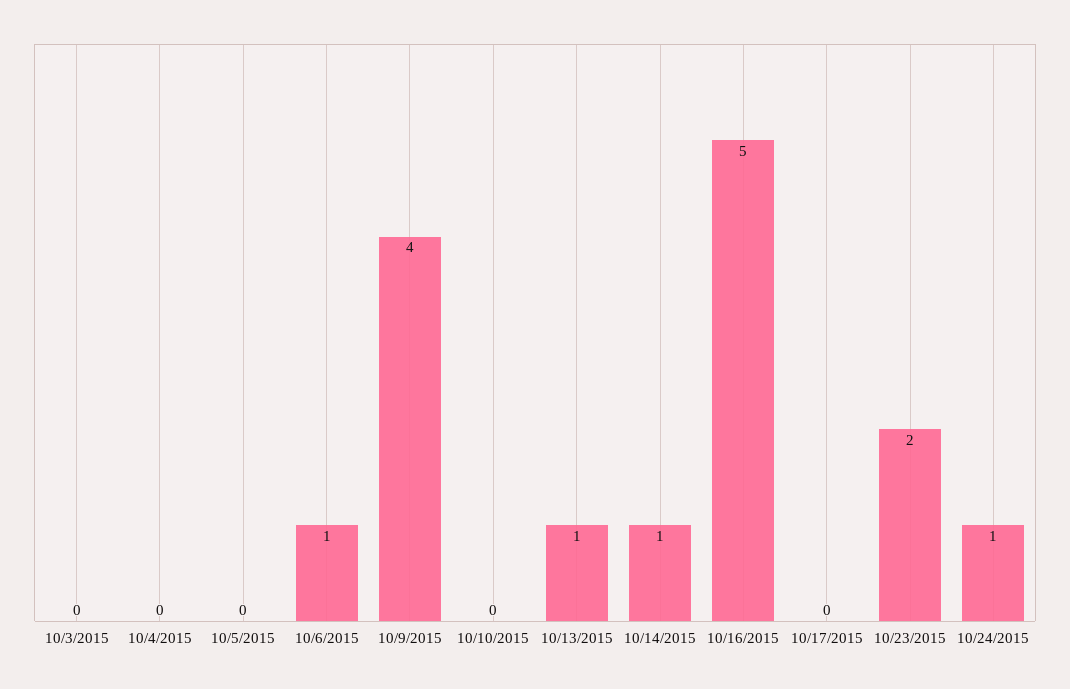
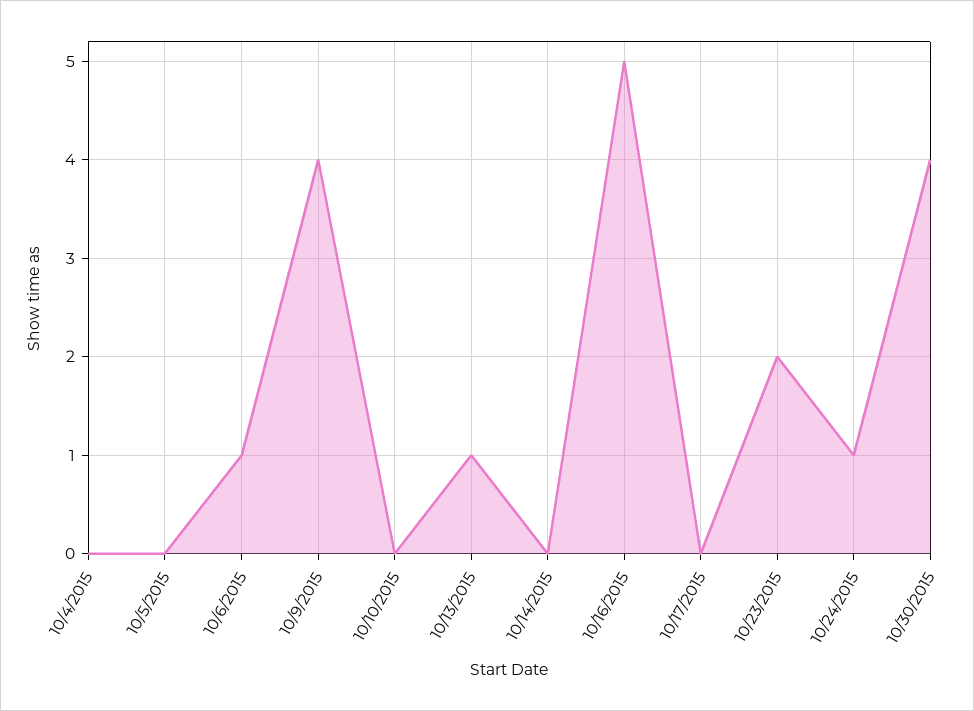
10/3/2015: 0 -> none
10/14/2015: 1 -> 0
10/30/2015: none -> 4

